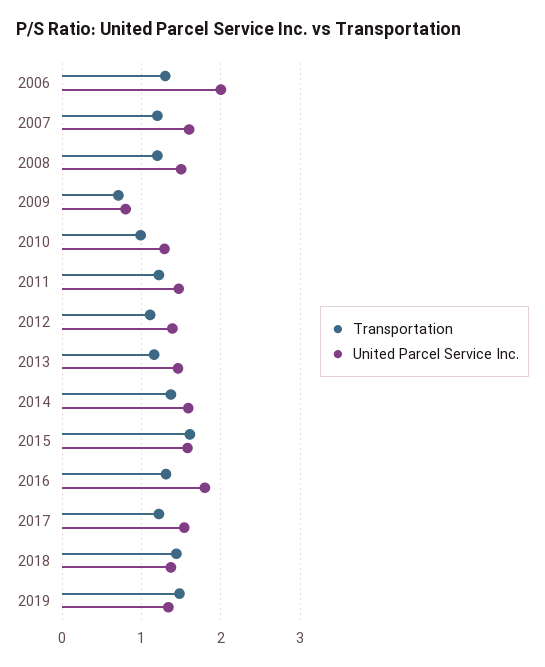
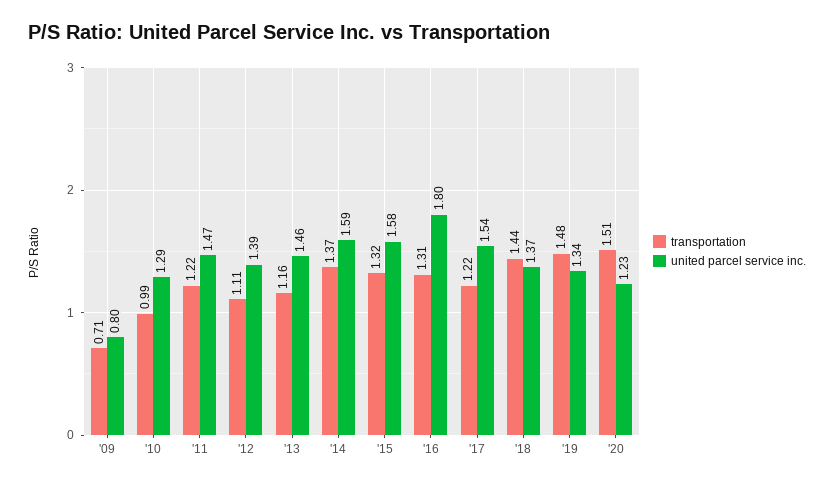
Transportation, 2006: 1.3 -> none
United Parcel Service Inc., 2006: 2 -> none
Transportation, 2007: 1.2 -> none
United Parcel Service Inc., 2007: 1.6 -> none
Transportation, 2008: 1.2 -> none
United Parcel Service Inc., 2008: 1.5 -> none
Transportation, 2015: 1.6 -> 1.32
Transportation, '20: none -> 1.51
United Parcel Service Inc., '20: none -> 1.23

